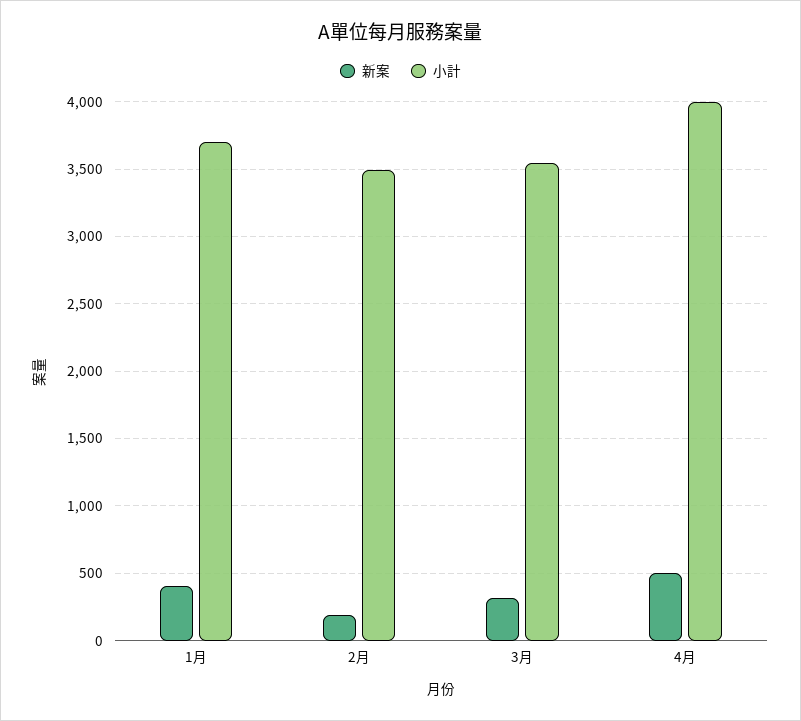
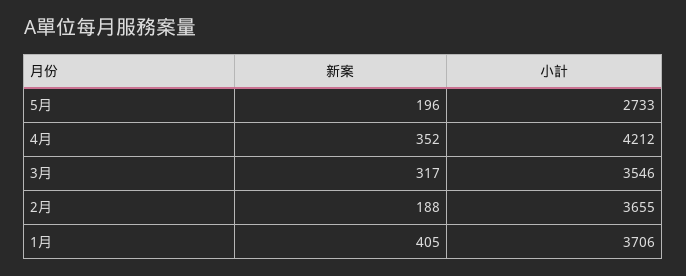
小計, 2月: 3500 -> 3655
新案, 4月: 500 -> 352
小計, 4月: 4000 -> 4212
新案, 5月: none -> 196
小計, 5月: none -> 2733

